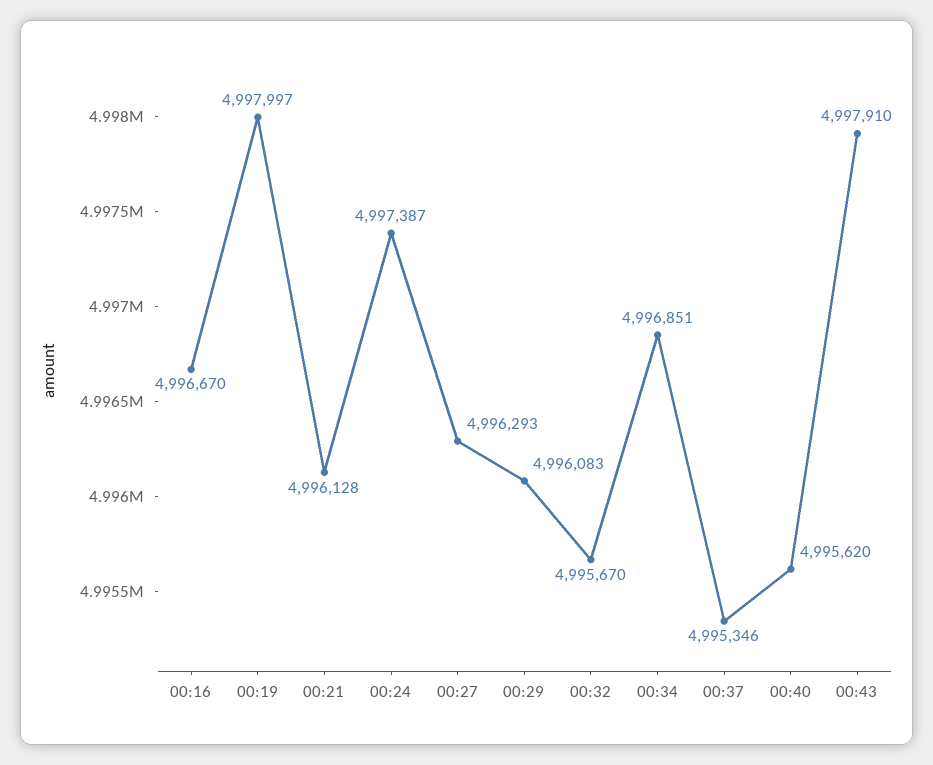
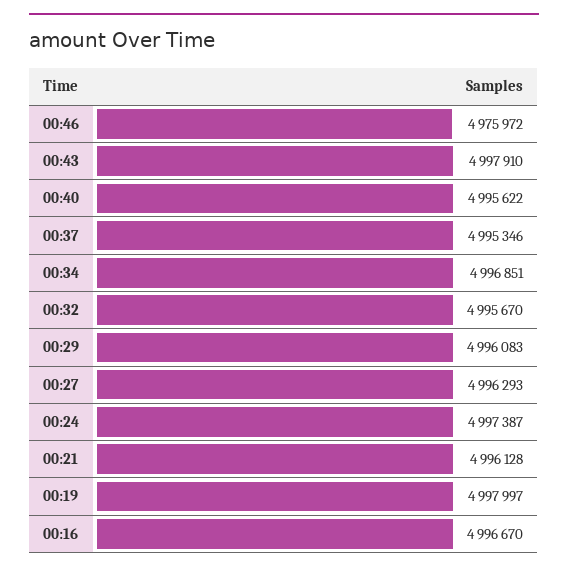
00:40: 4995620 -> 4995622
00:46: none -> 4975972

